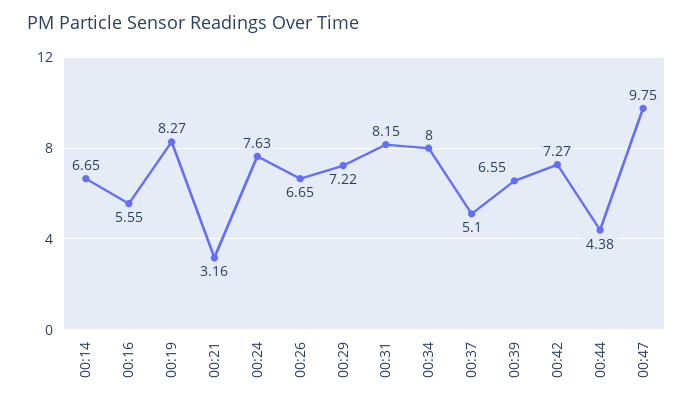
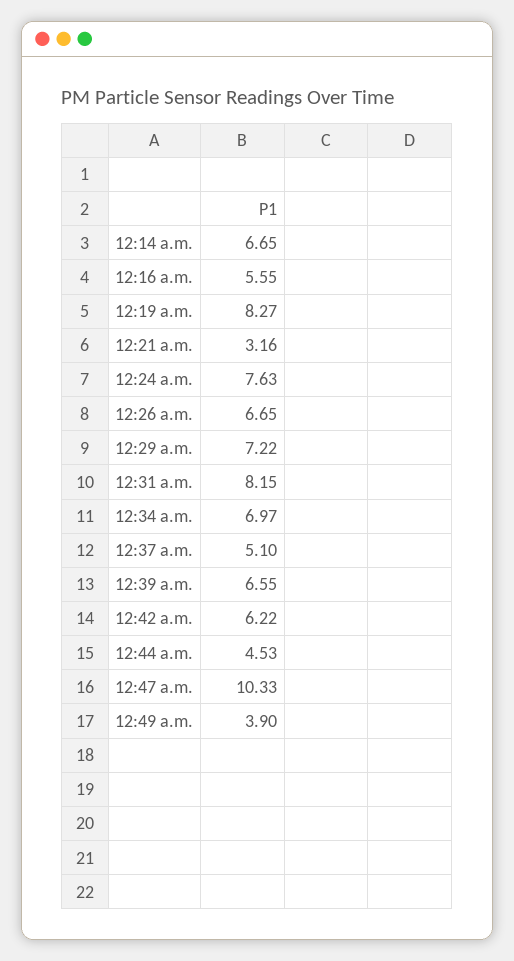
00:34: 8 -> 6.97
00:42: 7.27 -> 6.22
00:44: 4.38 -> 4.53
00:47: 9.75 -> 10.33
12:49 a.m.: none -> 3.9

